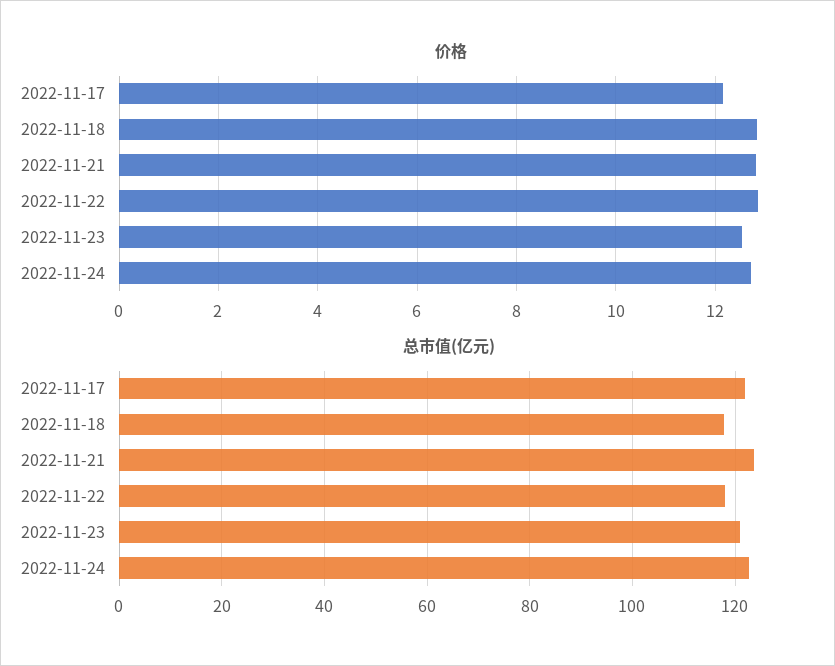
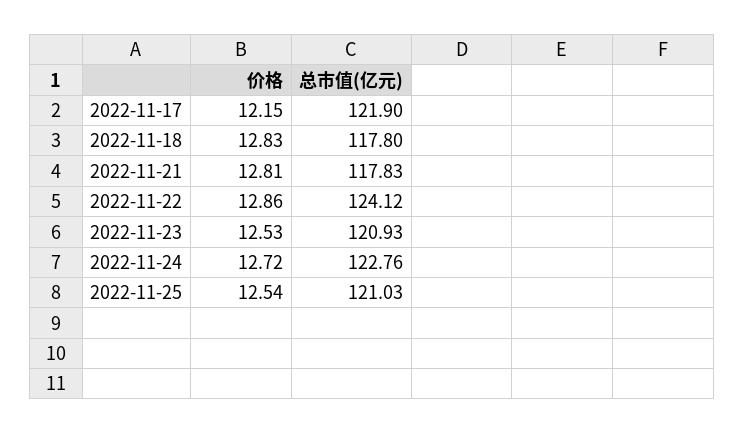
总市值(亿元), 2022-11-21: 124 -> 117.83
总市值(亿元), 2022-11-22: 118 -> 124.12
价格, 2022-11-25: none -> 12.54
总市值(亿元), 2022-11-25: none -> 121.03

